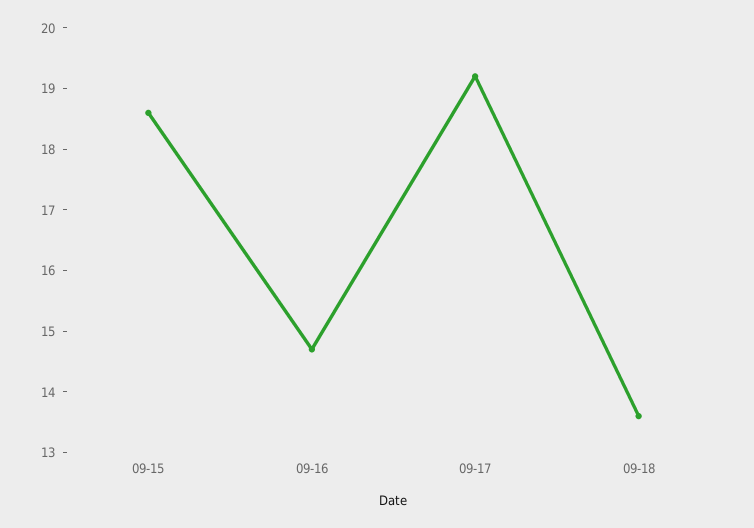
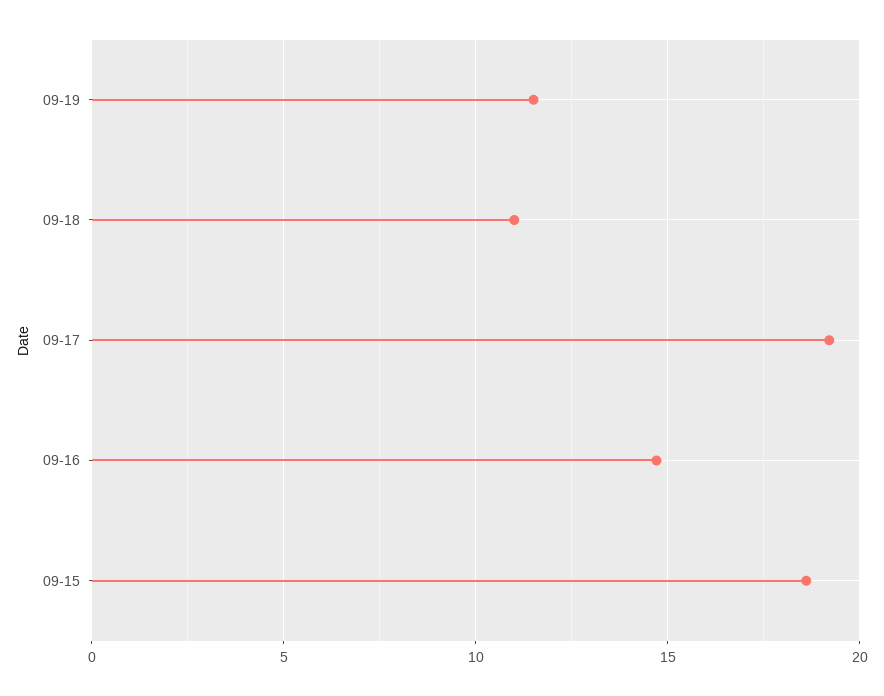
09-18: 13.5 -> 11
09-19: none -> 11.5

